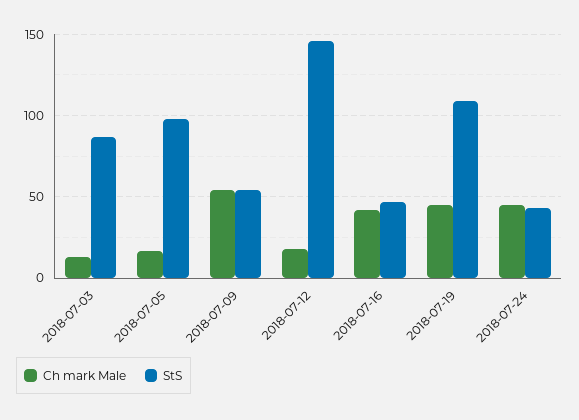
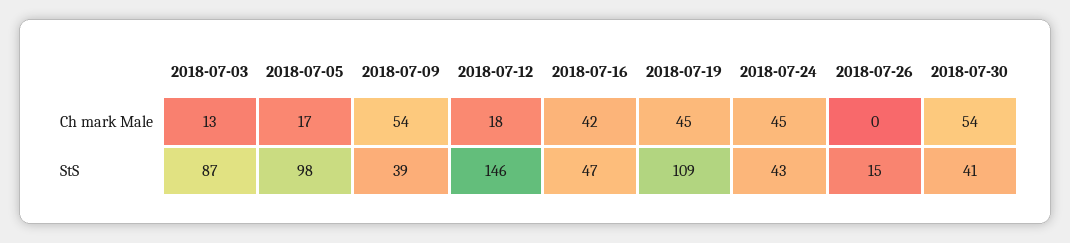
StS, 2018-07-09: 55 -> 39
Ch mark Male, 2018-07-26: none -> 0
Ch mark Male, 2018-07-30: none -> 54
StS, 2018-07-26: none -> 15
StS, 2018-07-30: none -> 41

